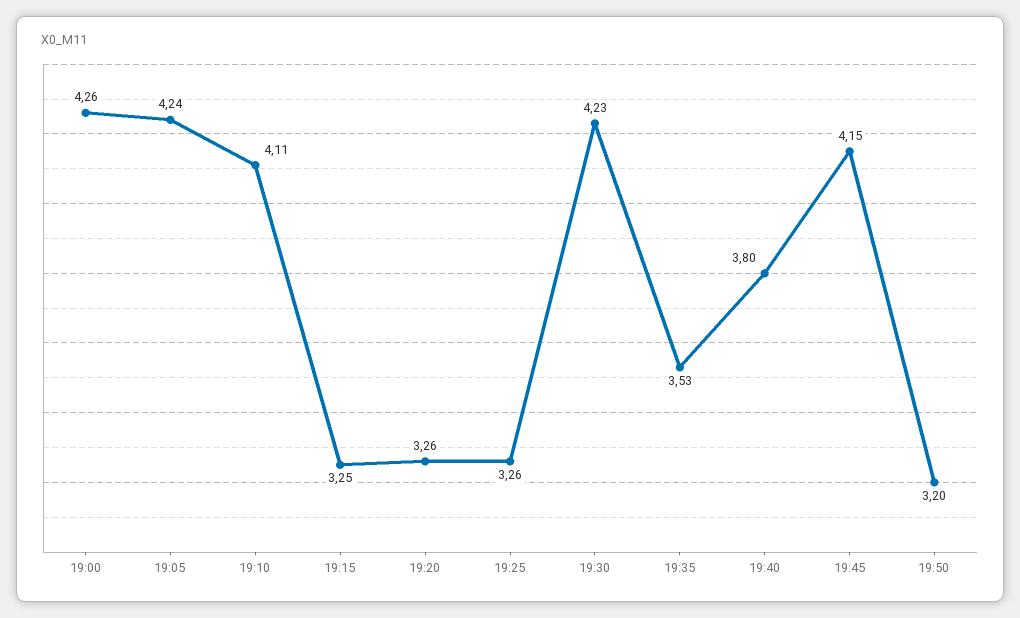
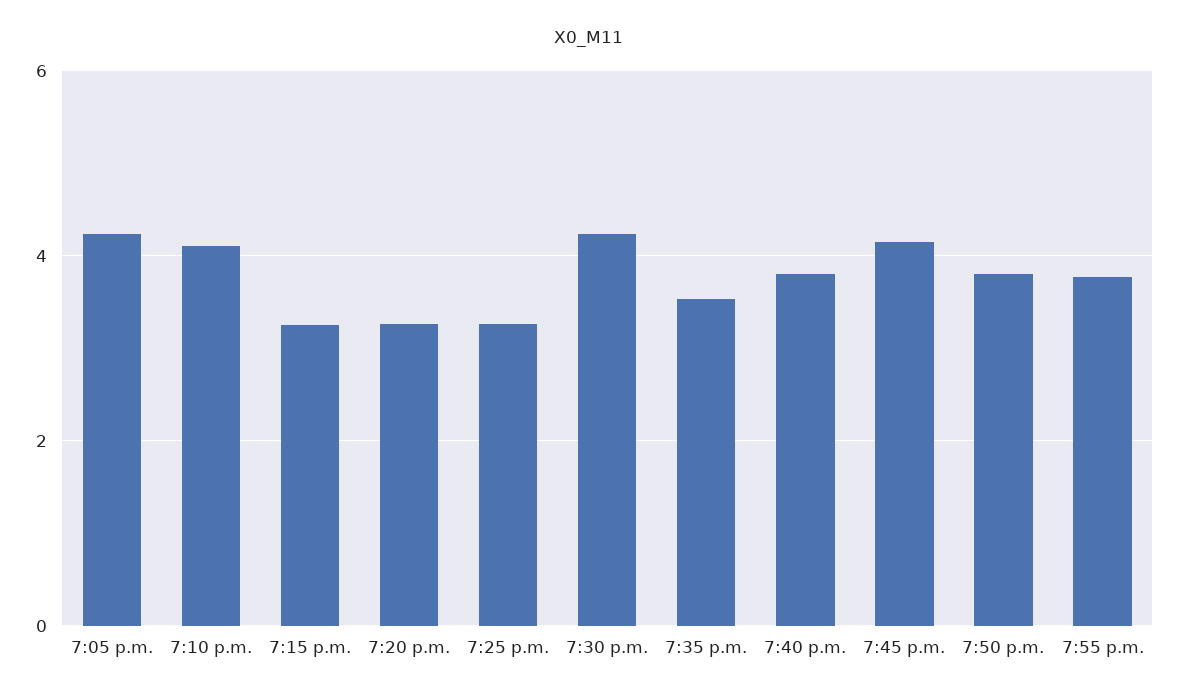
19:00: 4.26 -> none
19:50: 3.2 -> 3.8
7:55 p.m.: none -> 3.8

